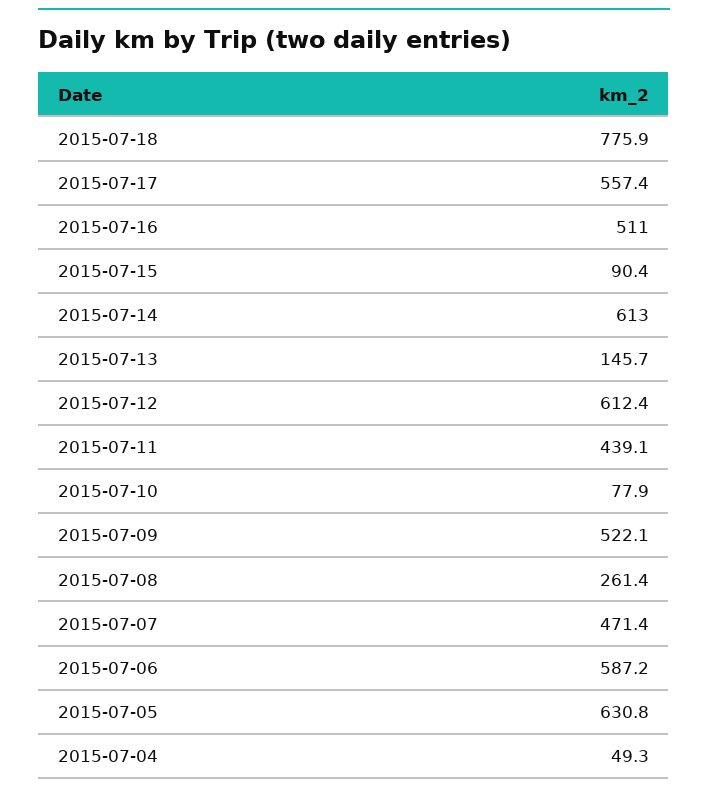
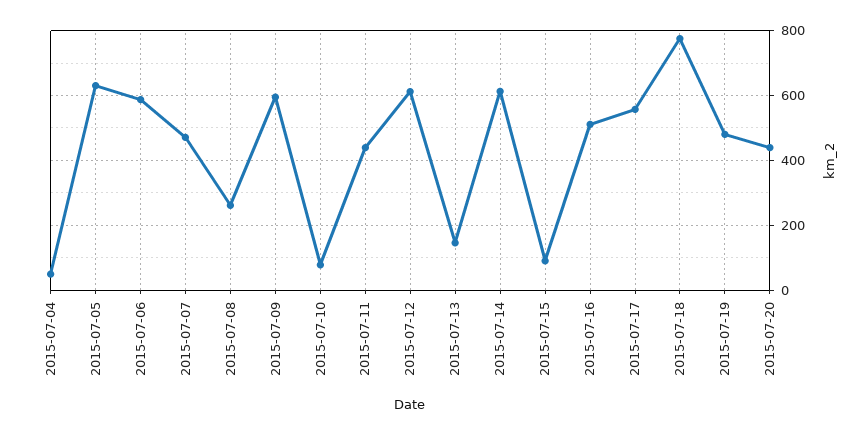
2015-07-09: 522.1 -> 600
2015-07-19: none -> 480
2015-07-20: none -> 440

